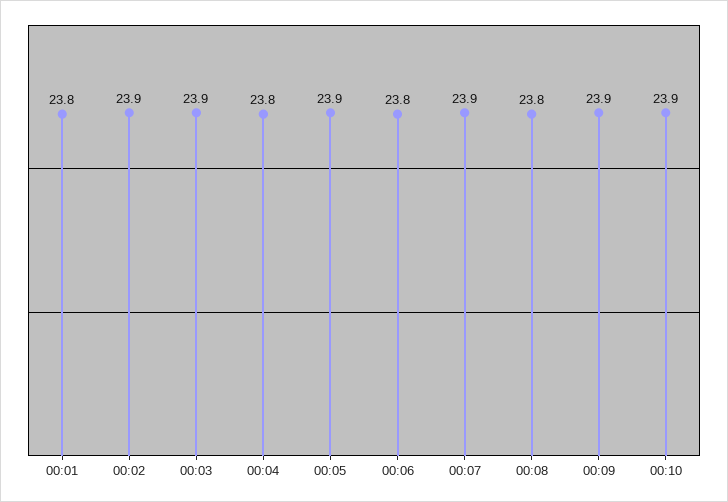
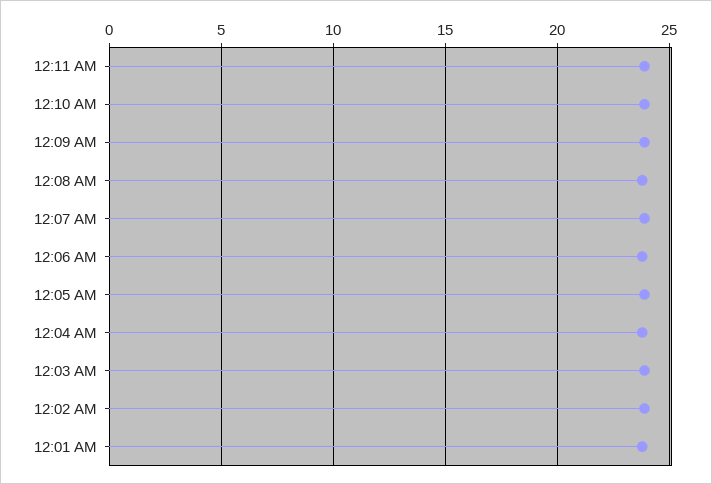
12:11 AM: none -> 24

